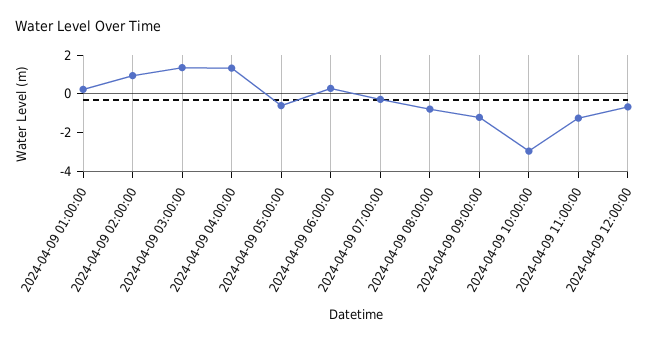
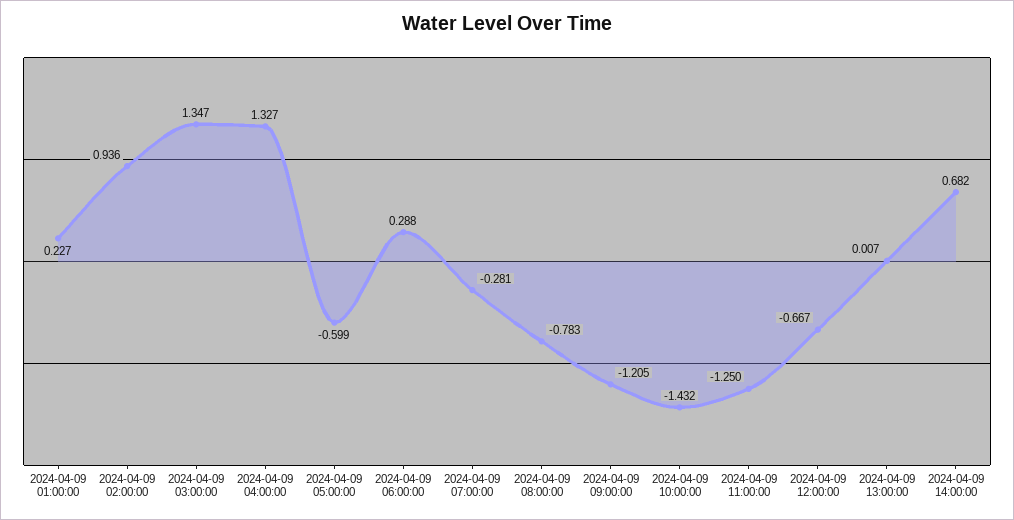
2024-04-09 10:00:00: -3 -> -1.432
2024-04-09 13:00:00: none -> 0.007
2024-04-09 14:00:00: none -> 0.682

